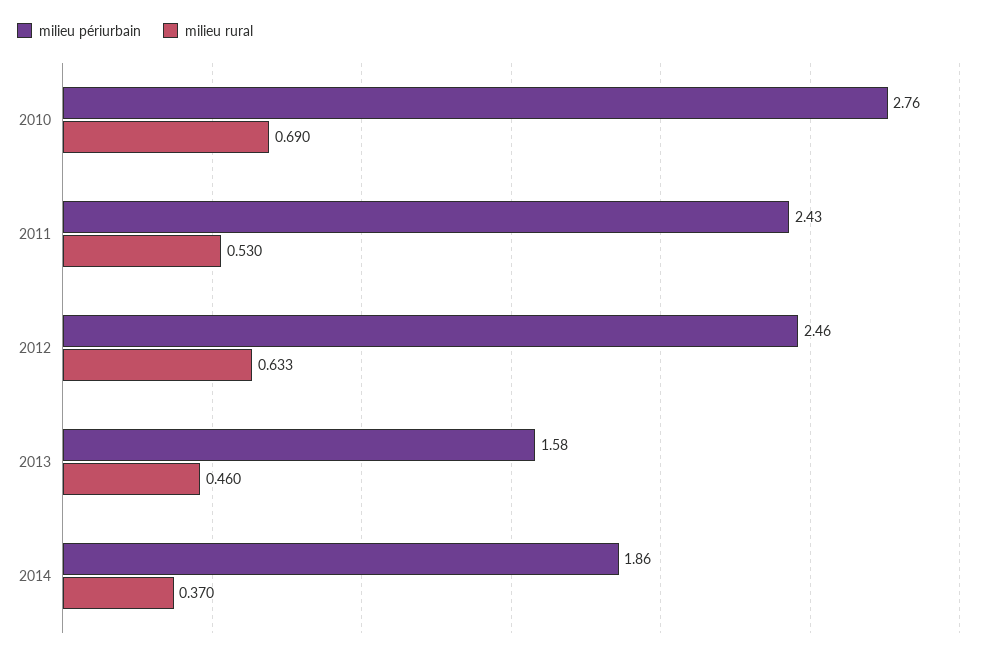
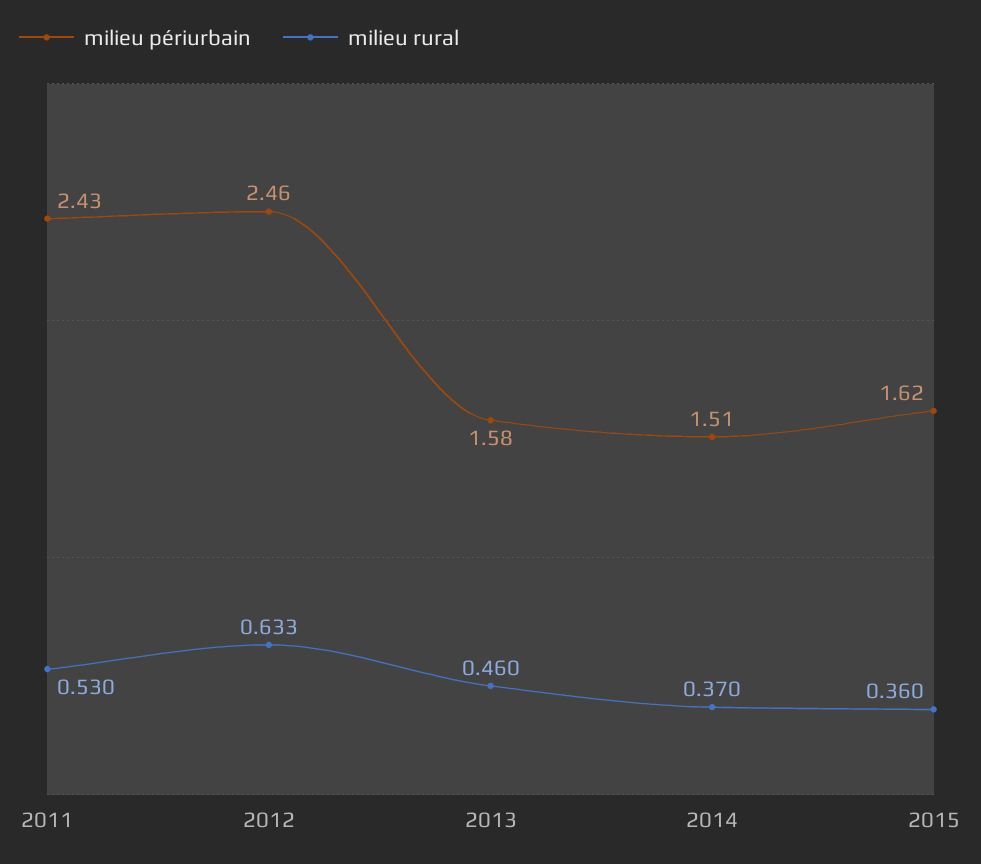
milieu périurbain, 2010: 2.76 -> none
milieu rural, 2010: 0.69 -> none
milieu périurbain, 2014: 1.86 -> 1.51
milieu périurbain, 2015: none -> 1.62
milieu rural, 2015: none -> 0.36

